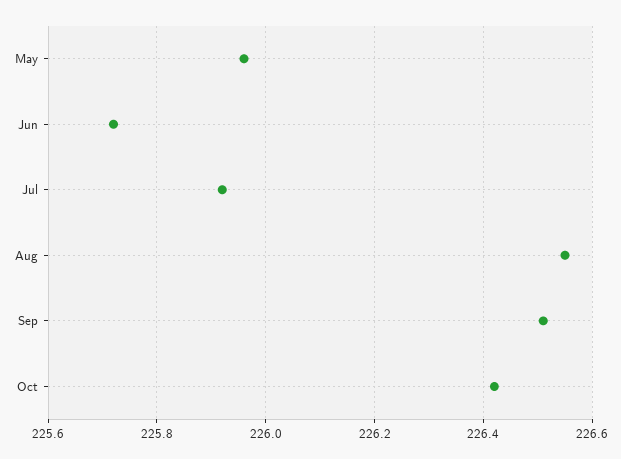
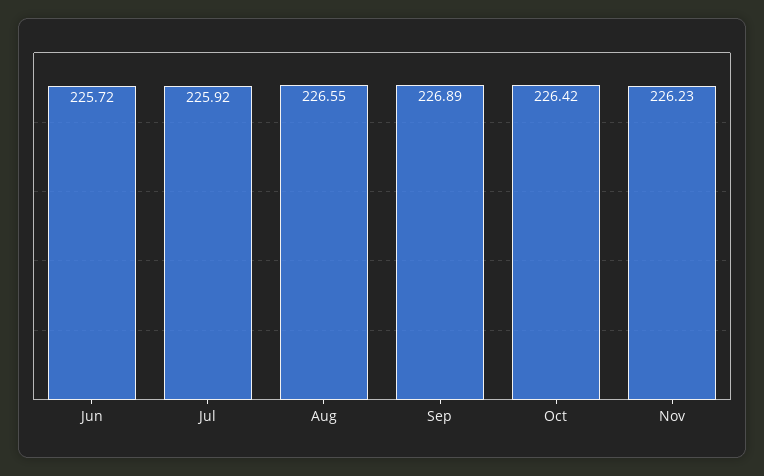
May: 225.95 -> none
Sep: 226.5 -> 226.89
Nov: none -> 226.23

